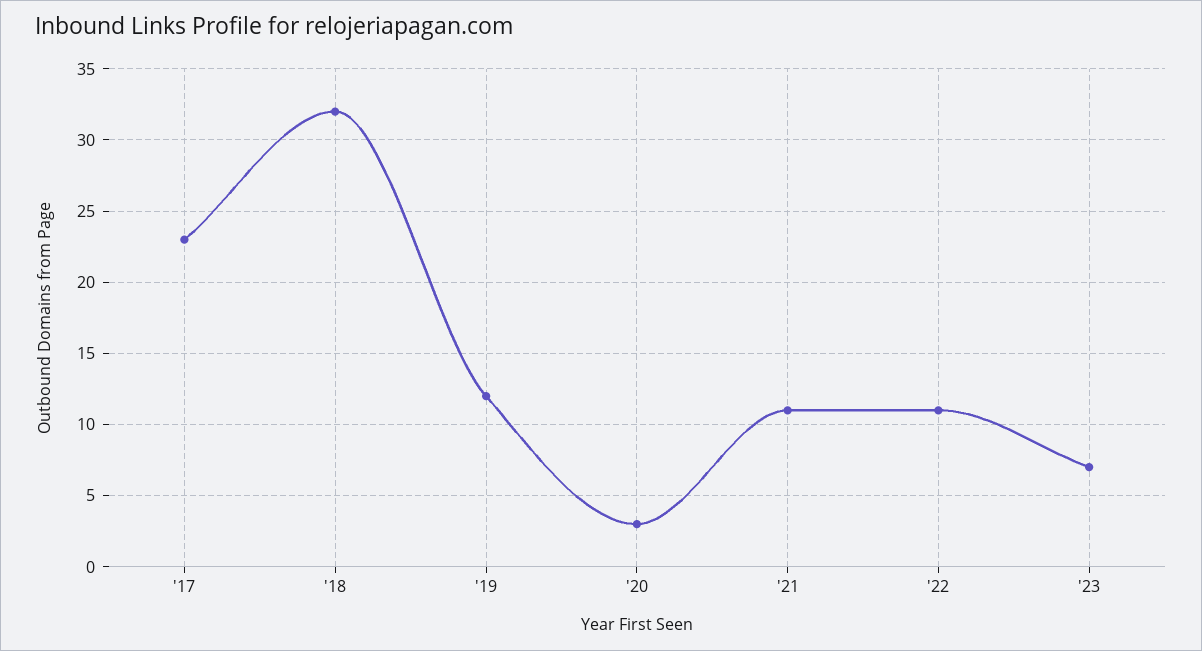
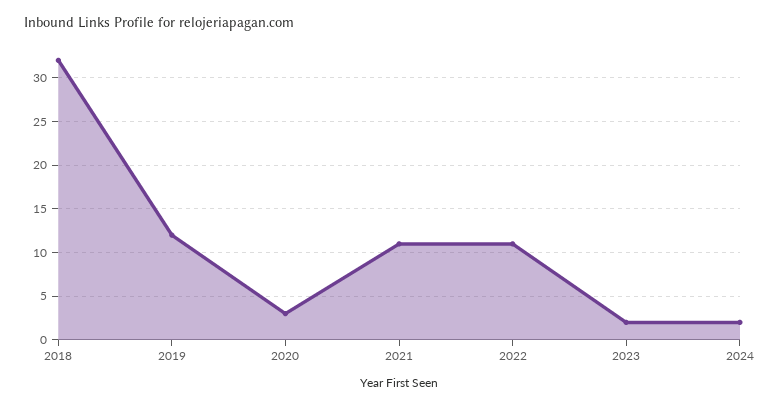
'17: 23 -> none
'23: 7 -> 2
2024: none -> 2

